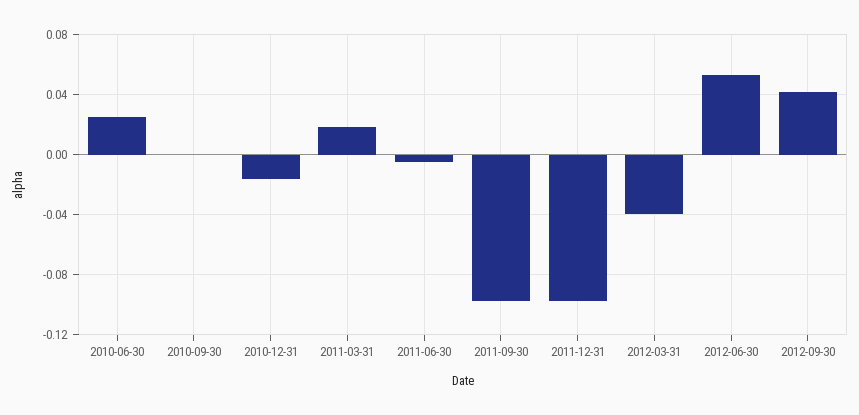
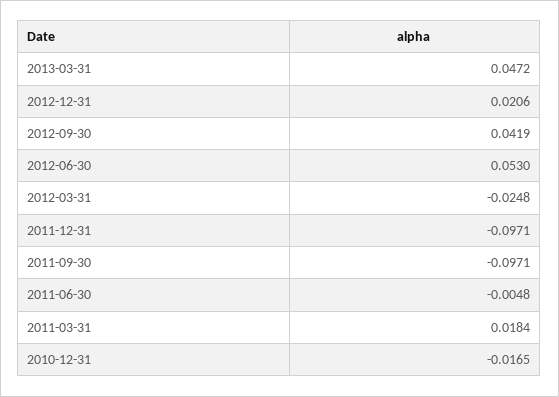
2010-06-30: 0.025 -> none
2010-09-30: 0 -> none
2012-03-31: -0.04 -> -0.0248
2013-03-31: none -> 0.0472
2012-12-31: none -> 0.0206

